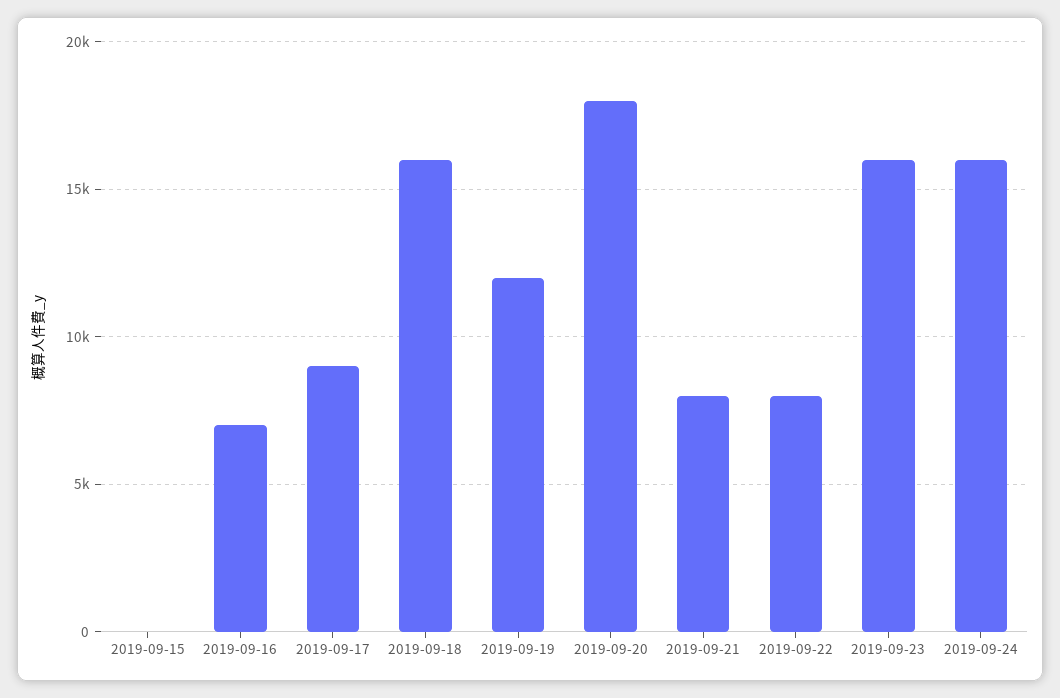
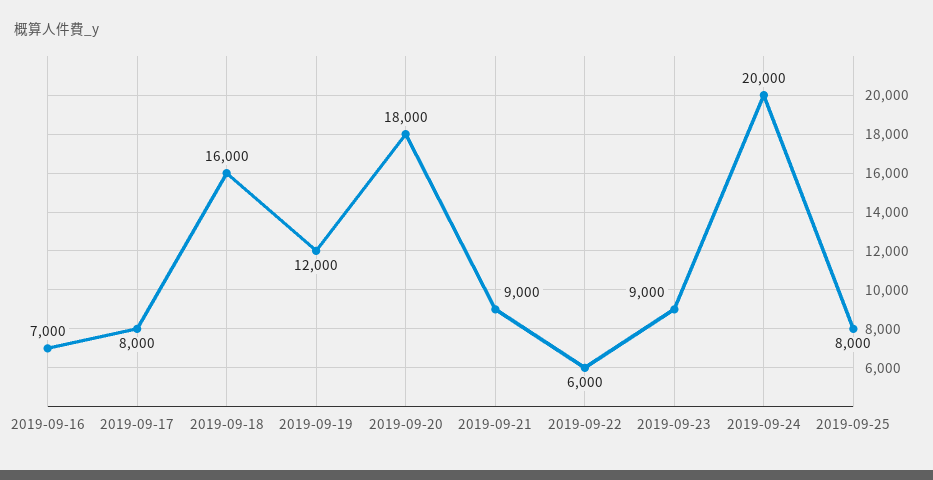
2019-09-15: 0 -> none
2019-09-17: 9000 -> 8000
2019-09-21: 8000 -> 9000
2019-09-22: 8000 -> 6000
2019-09-23: 16000 -> 9000
2019-09-24: 16000 -> 20000
2019-09-25: none -> 8000

